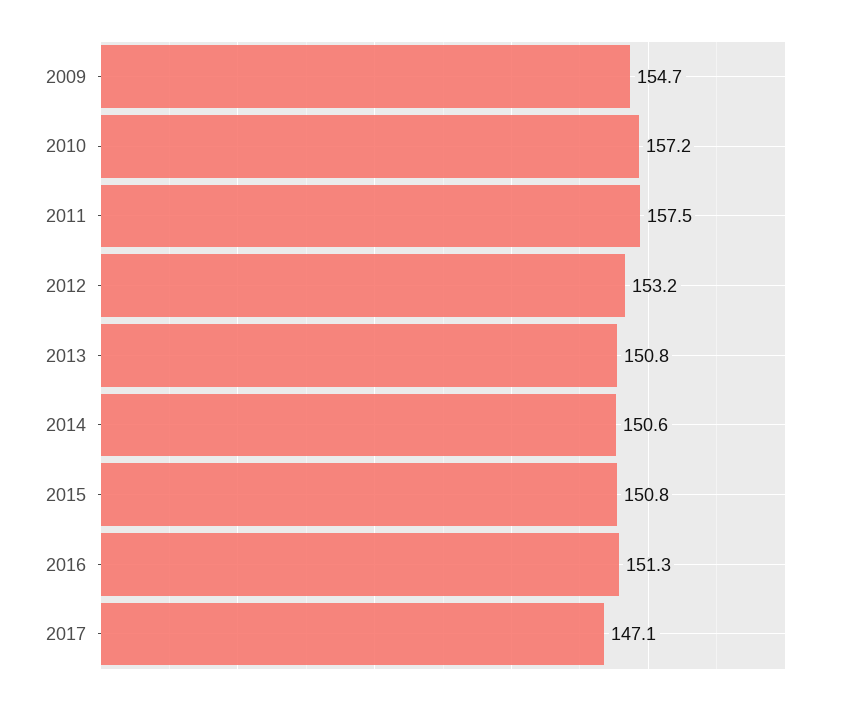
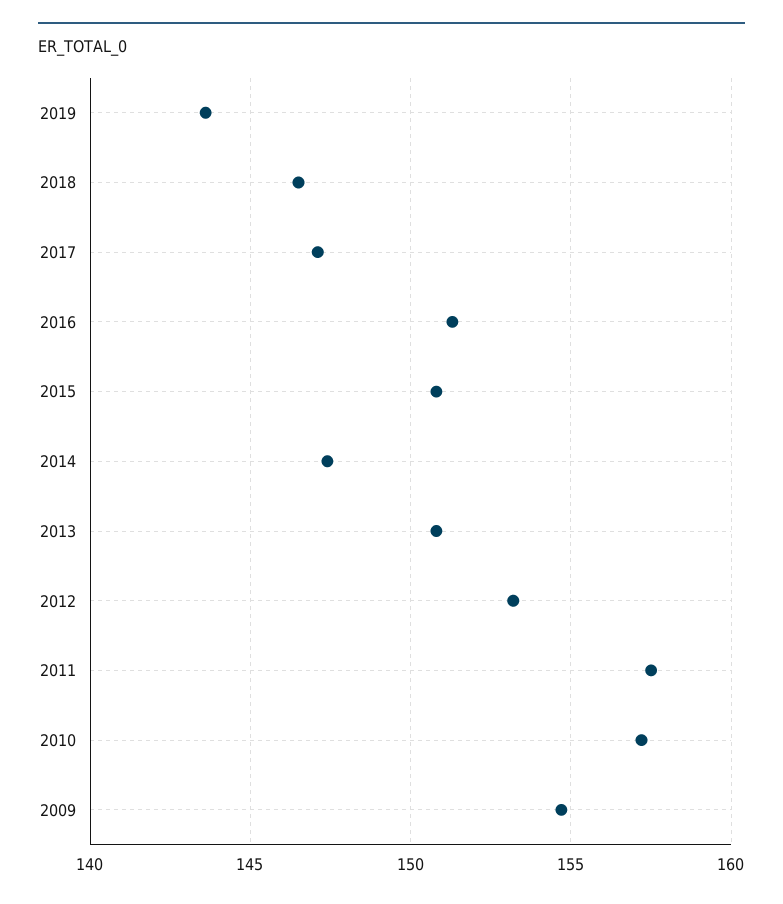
2014: 150.6 -> 147.5
2019: none -> 143.5
2018: none -> 146.5

